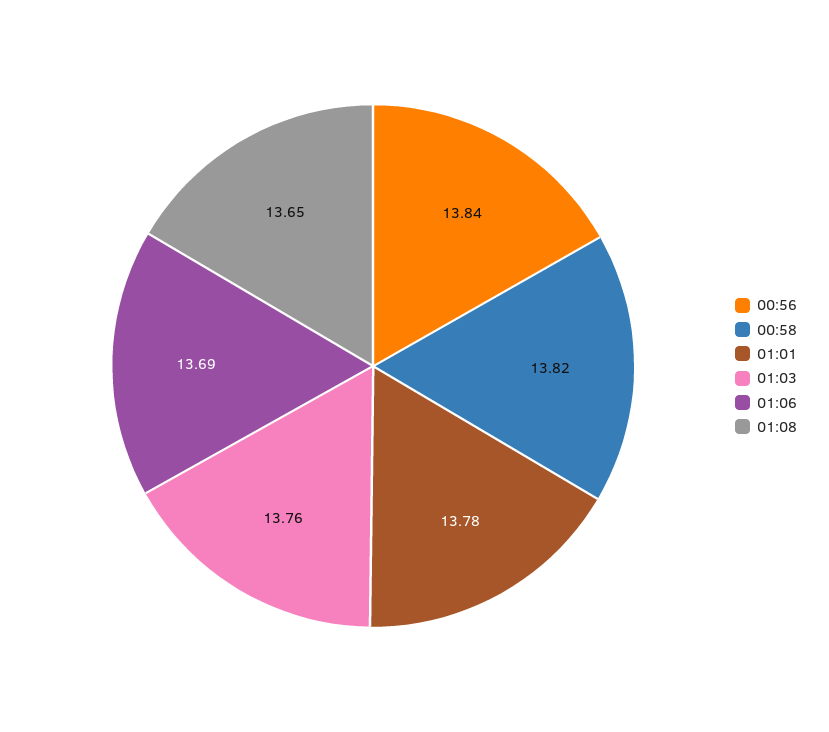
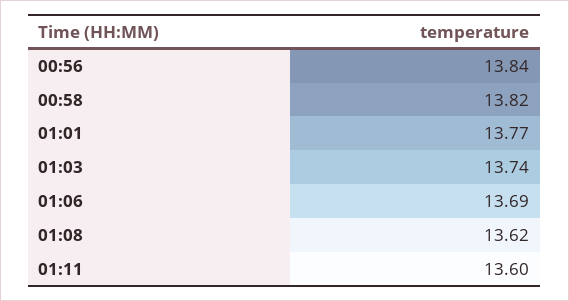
01:01: 13.78 -> 13.77
01:03: 13.76 -> 13.74
01:08: 13.65 -> 13.62
01:11: none -> 13.6

